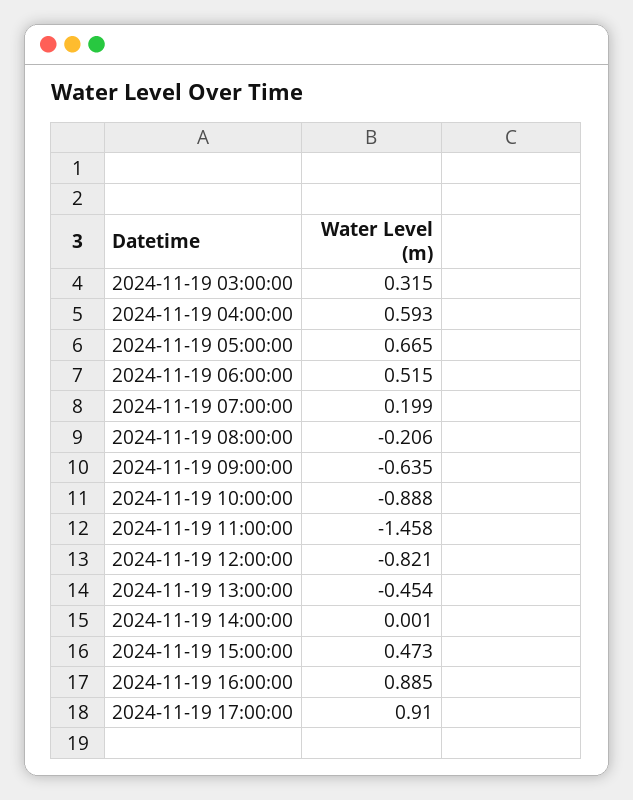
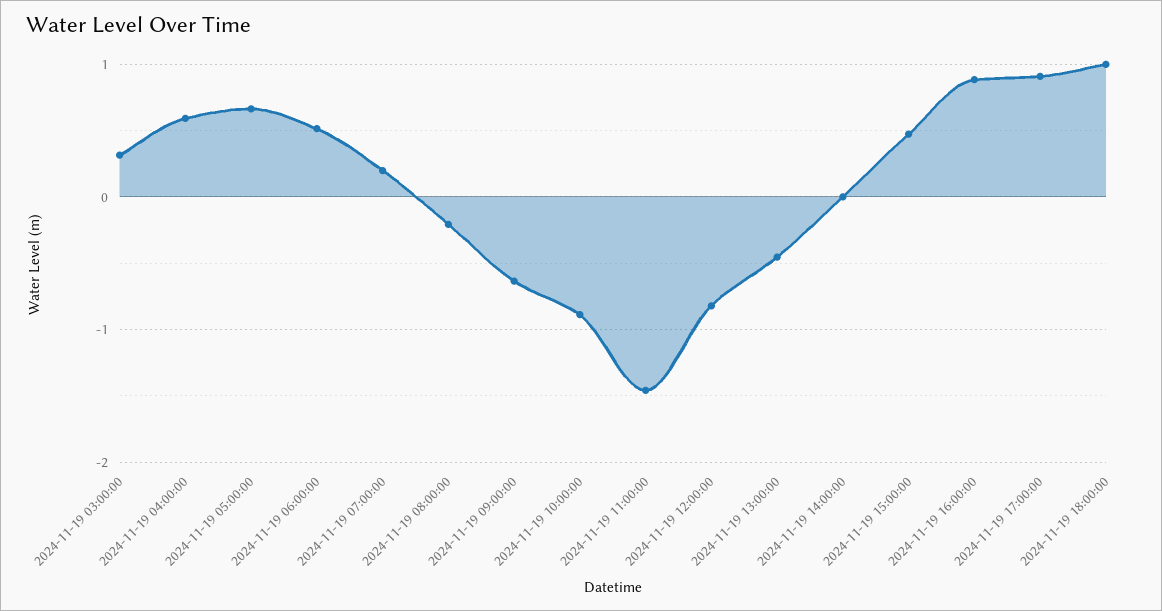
2024-11-19 18:00:00: none -> 1

